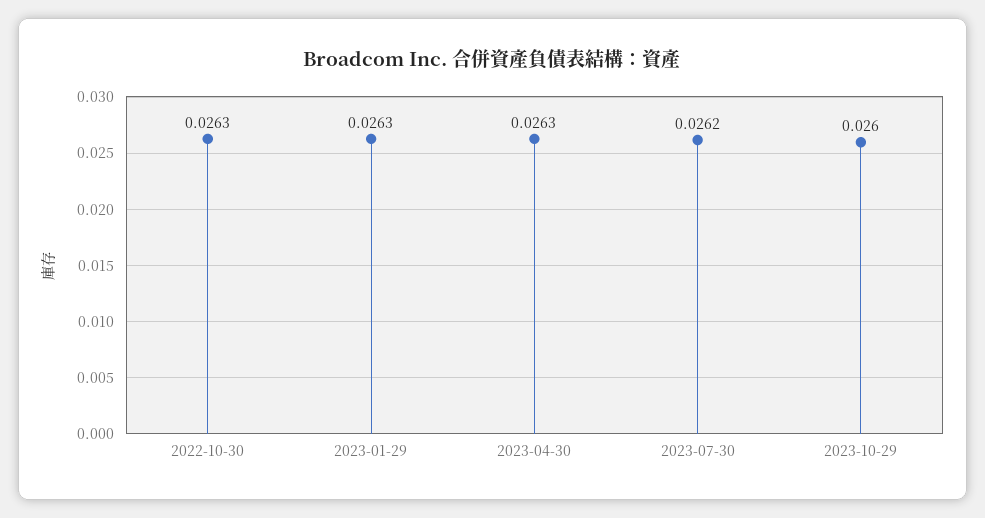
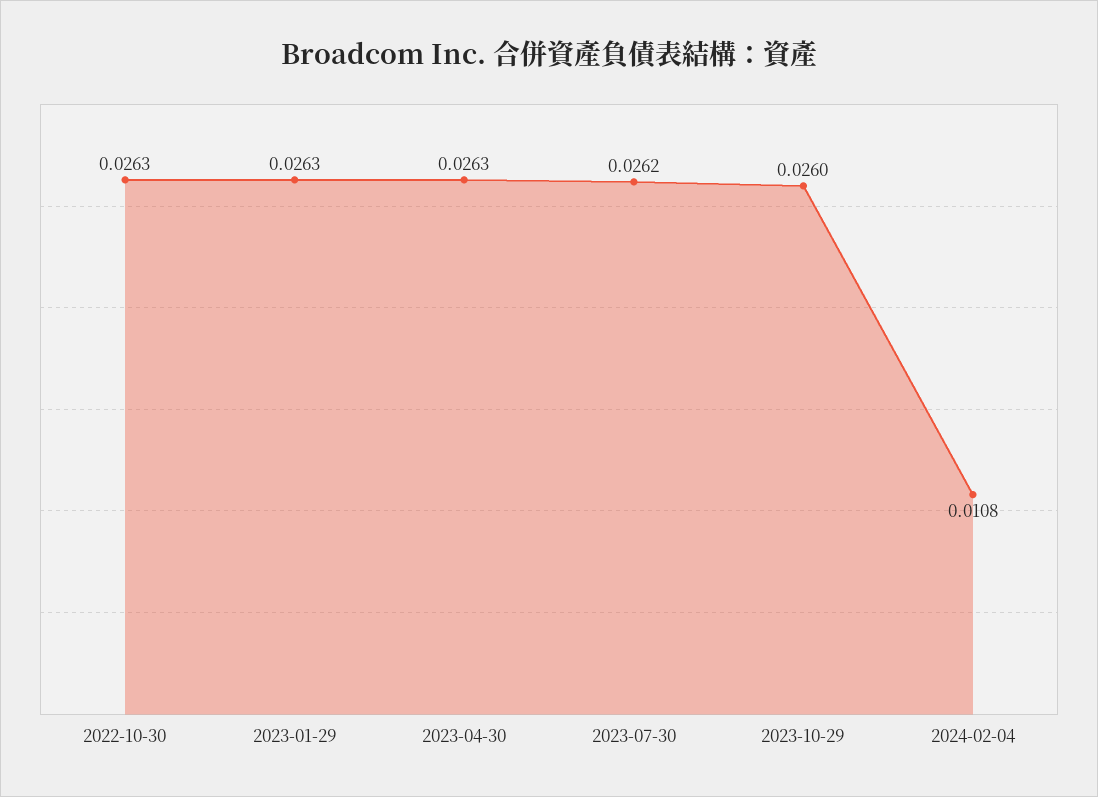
2024-02-04: none -> 0.0108

